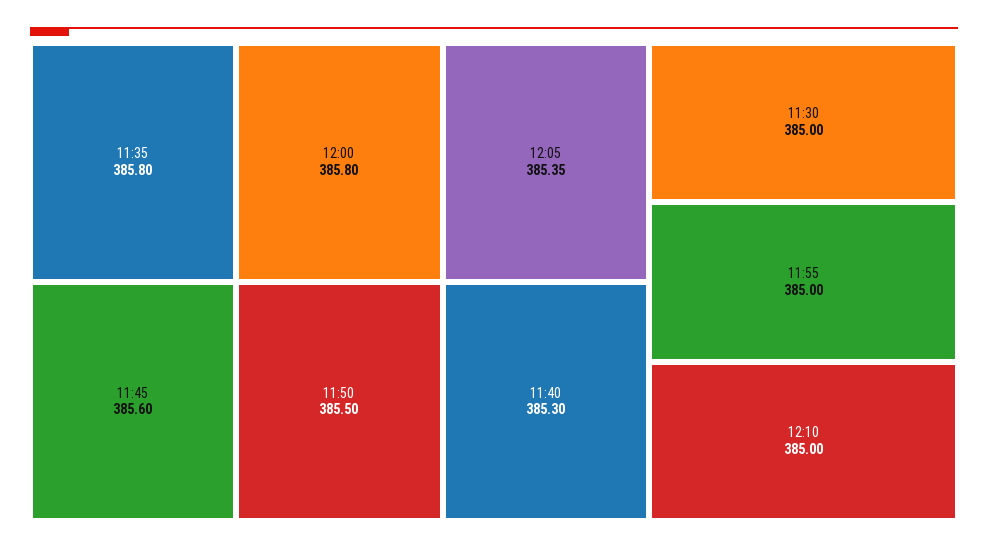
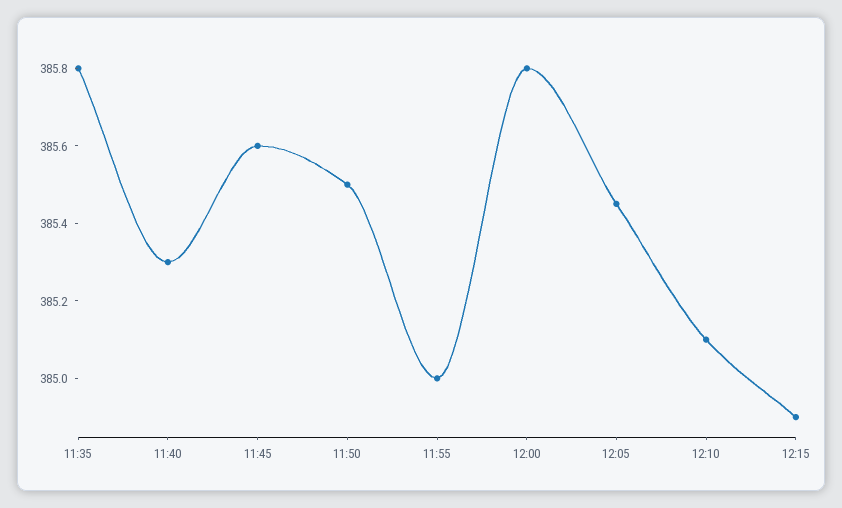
12:05: 385.35 -> 385.45
11:30: 385 -> none
12:10: 385 -> 385.1
12:15: none -> 384.9

